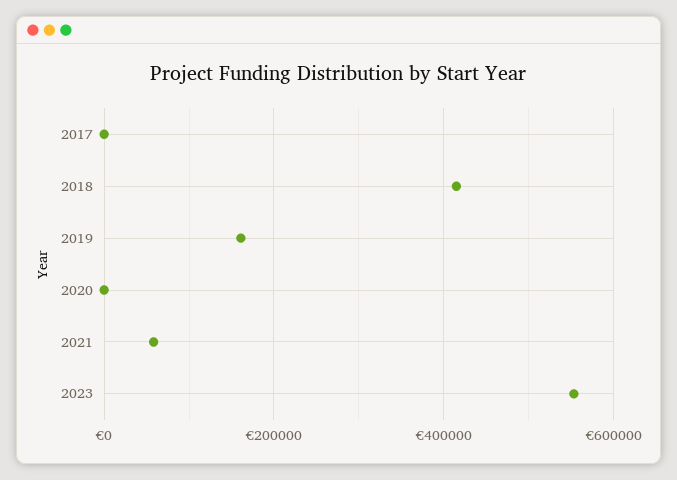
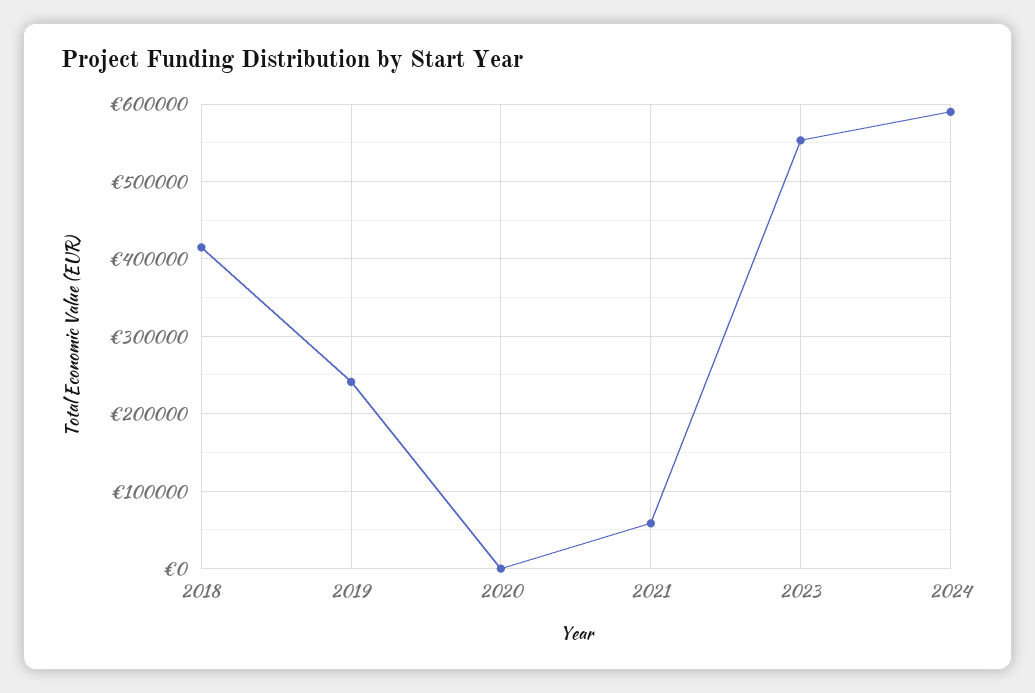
2017: 0 -> none
2019: 160000 -> 240000
2024: none -> 590000

